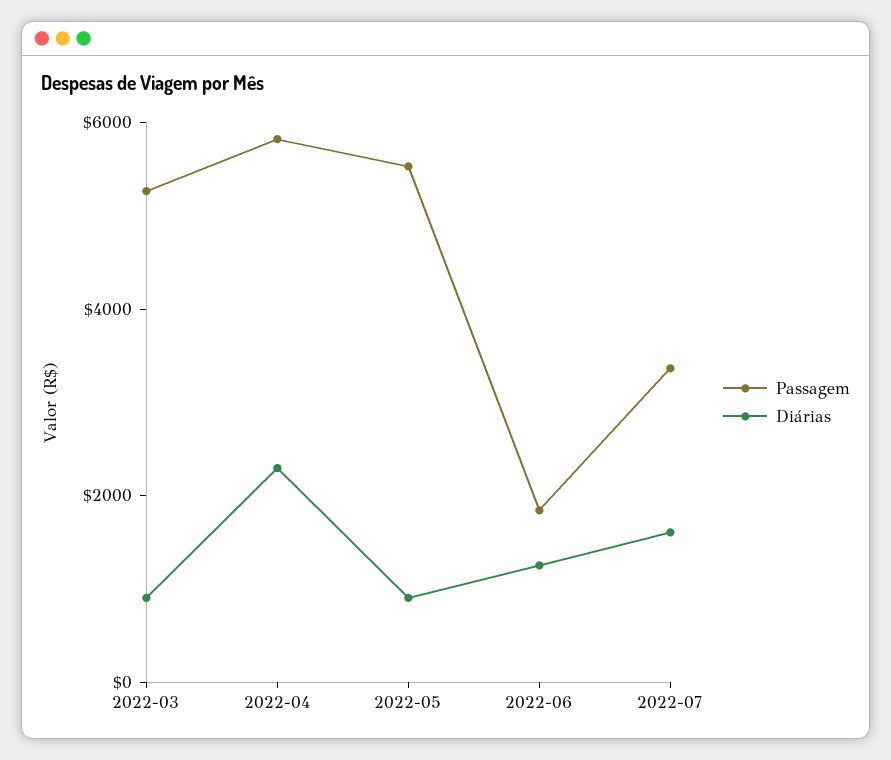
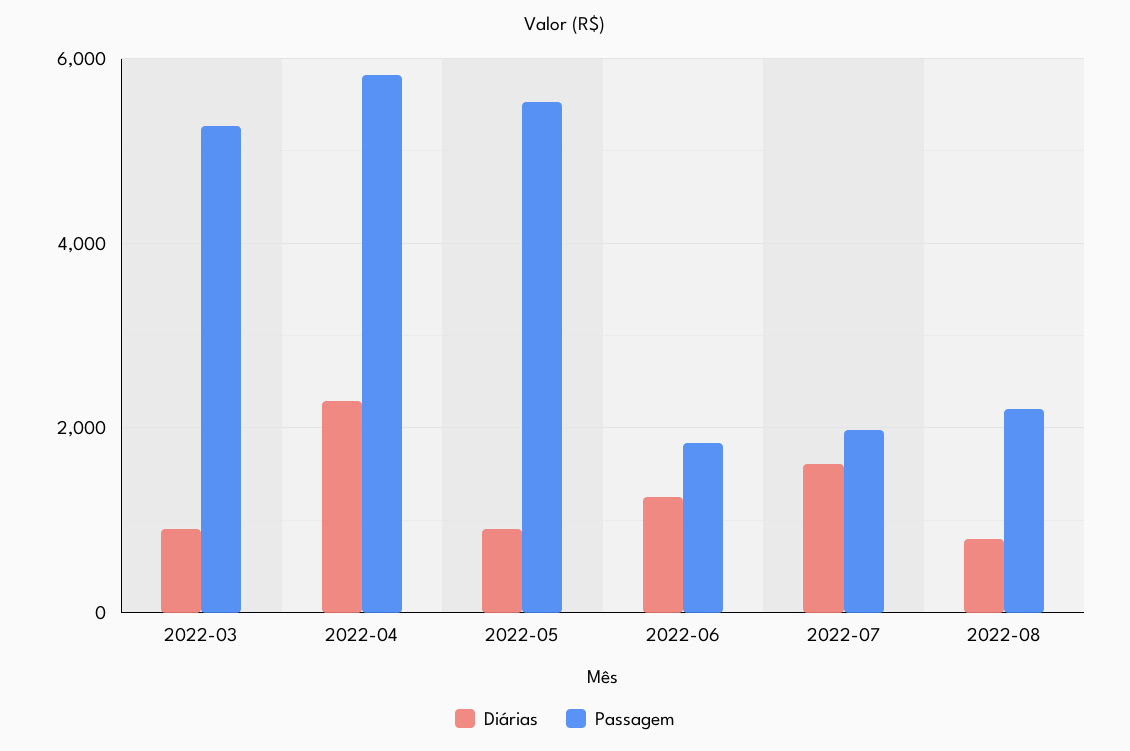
Passagem, 2022-07: 3500 -> 2000
Diárias, 2022-08: none -> 800
Passagem, 2022-08: none -> 2200

